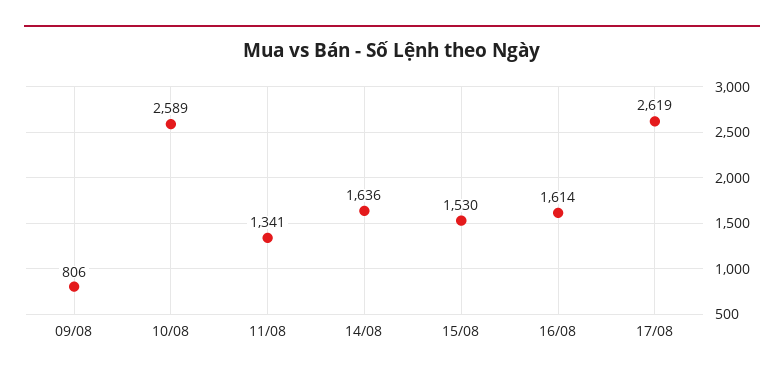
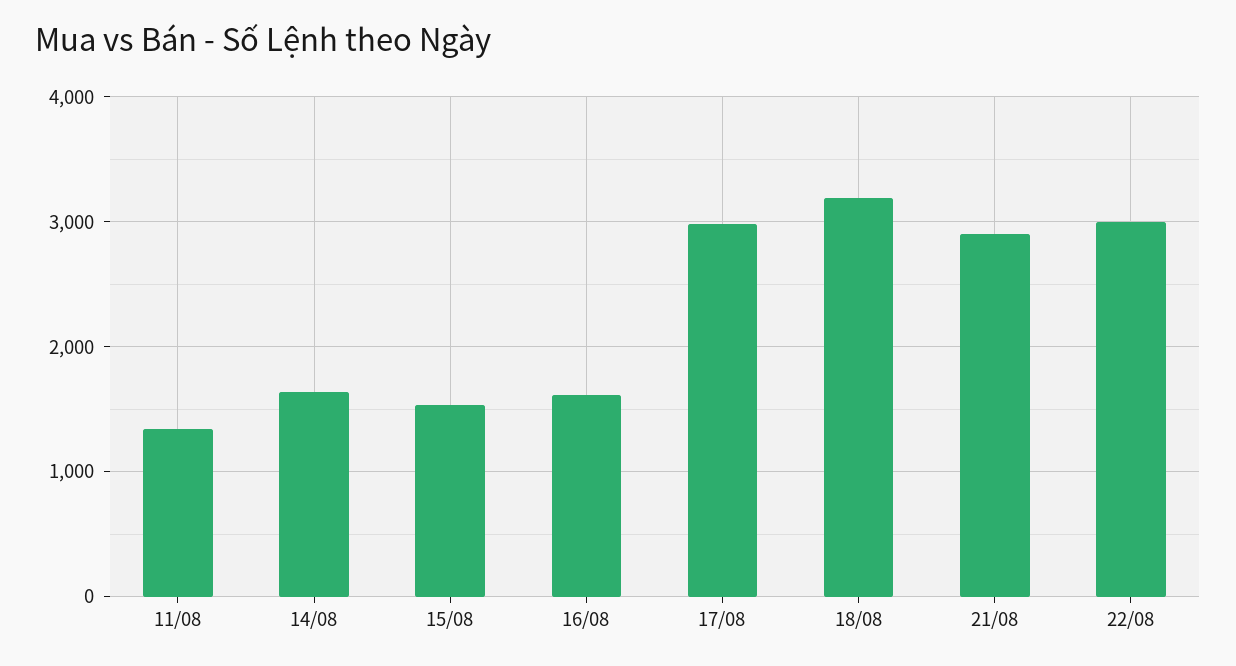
09/08: 806 -> none
10/08: 2589 -> none
17/08: 2619 -> 3000
18/08: none -> 3200
21/08: none -> 2900
22/08: none -> 3000

